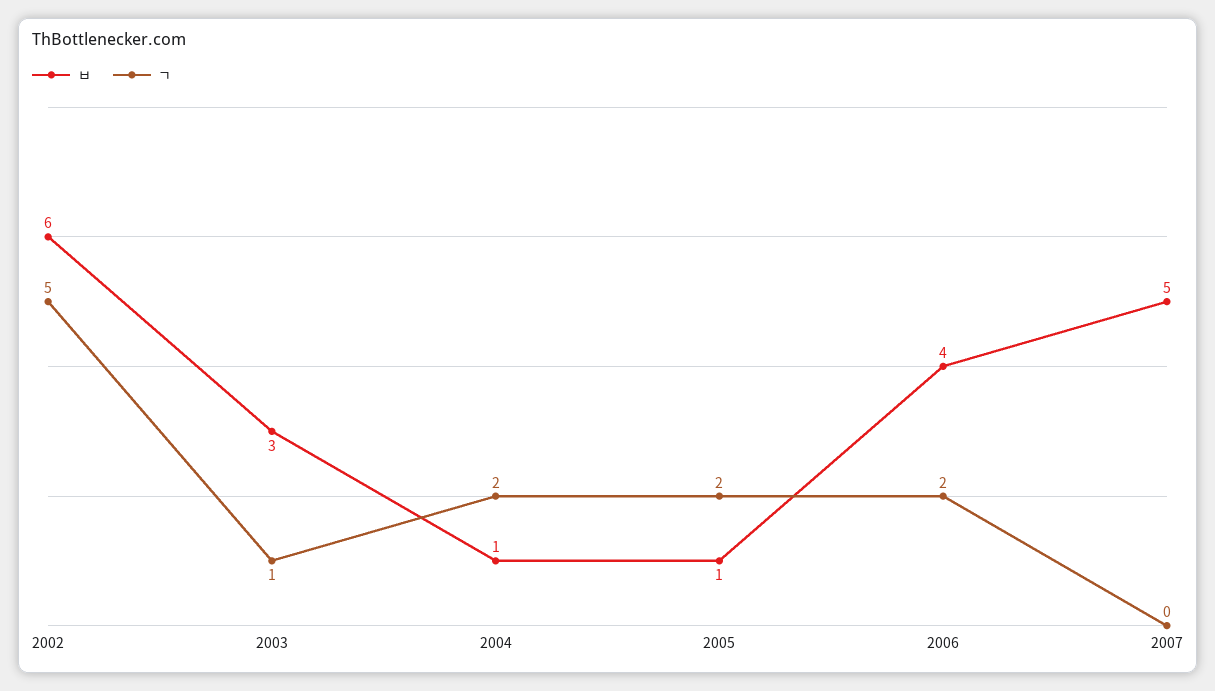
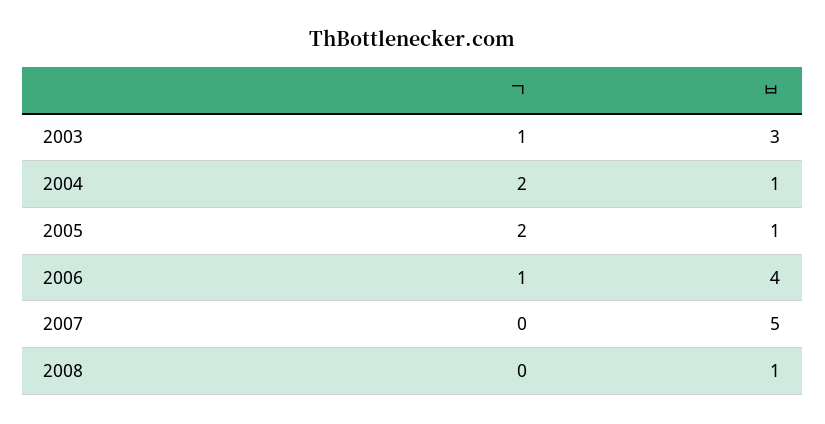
ㅂ, 2002: 6 -> none
ㄱ, 2002: 5 -> none
ㄱ, 2006: 2 -> 1
ㄱ, 2008: none -> 0
ㅂ, 2008: none -> 1

